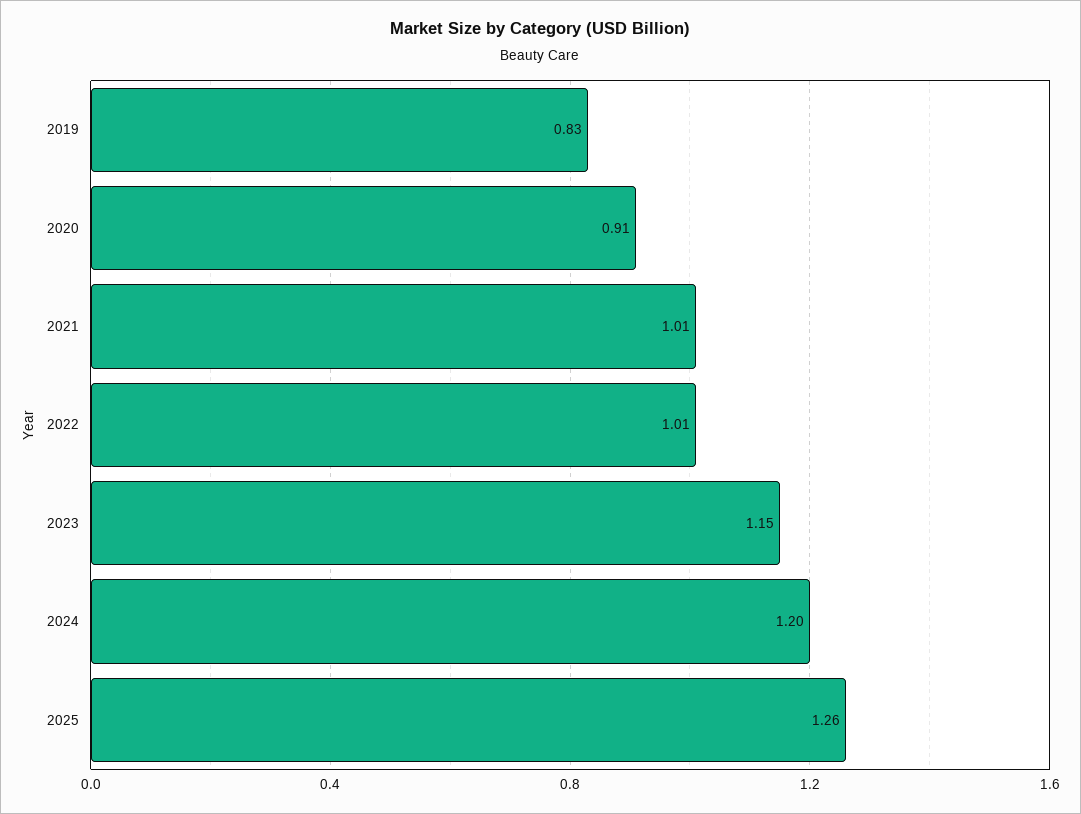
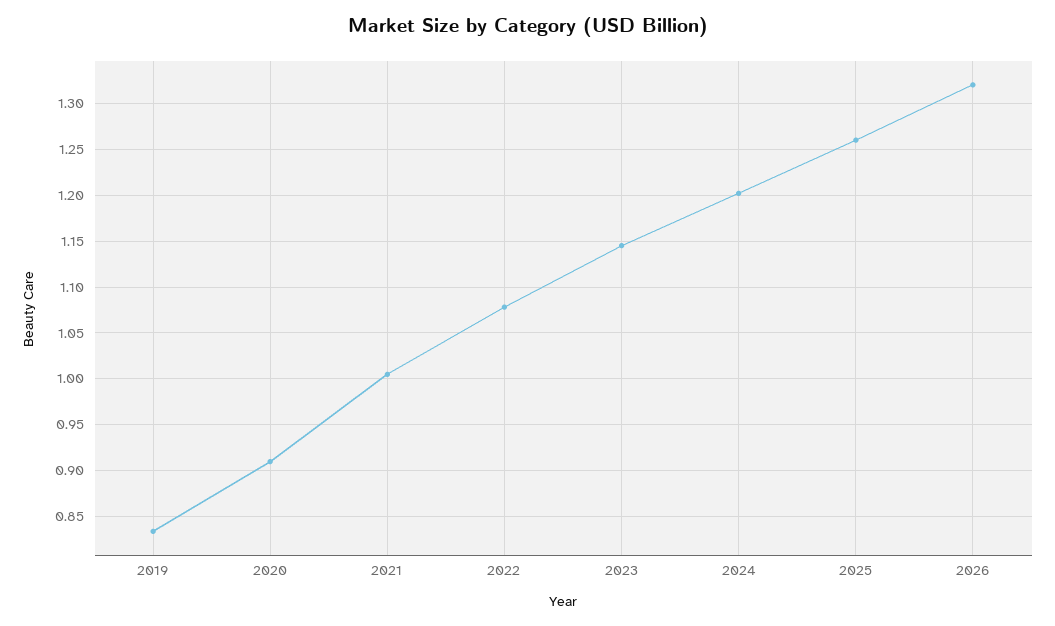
2022: 1.01 -> 1.08
2026: none -> 1.32

